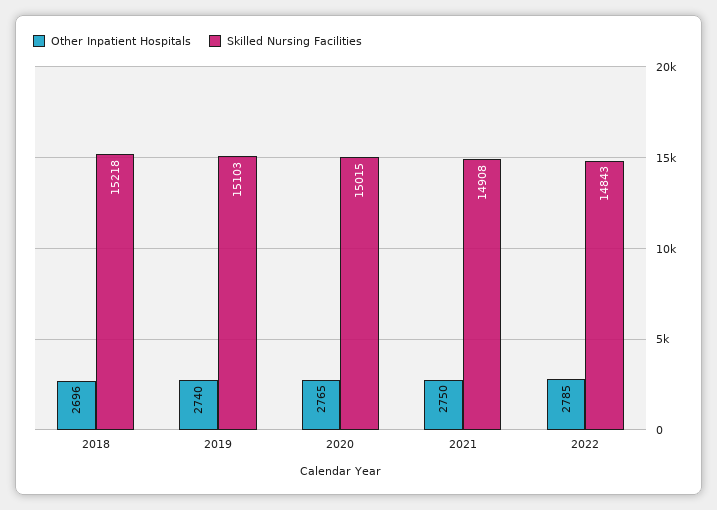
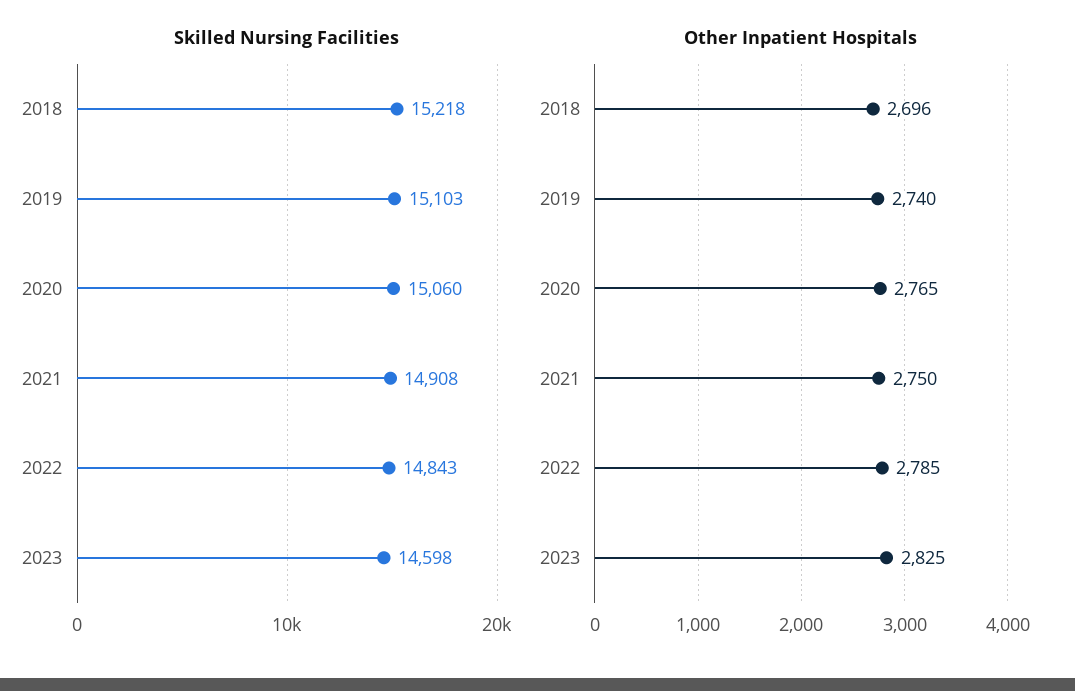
Skilled Nursing Facilities, 2020: 15015 -> 15060
Skilled Nursing Facilities, 2023: none -> 14598
Other Inpatient Hospitals, 2023: none -> 2825

